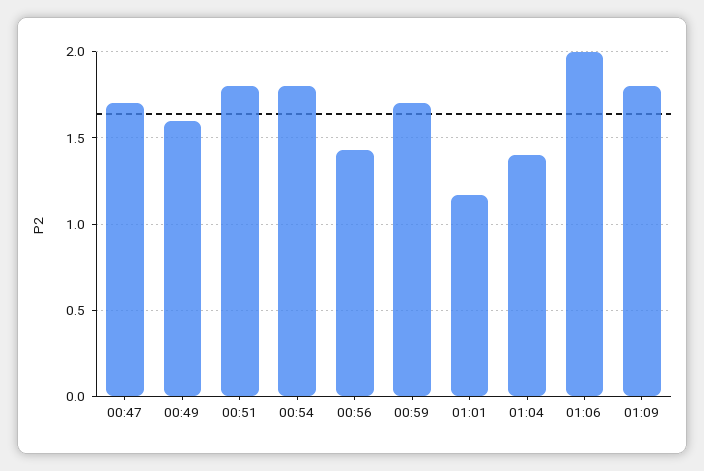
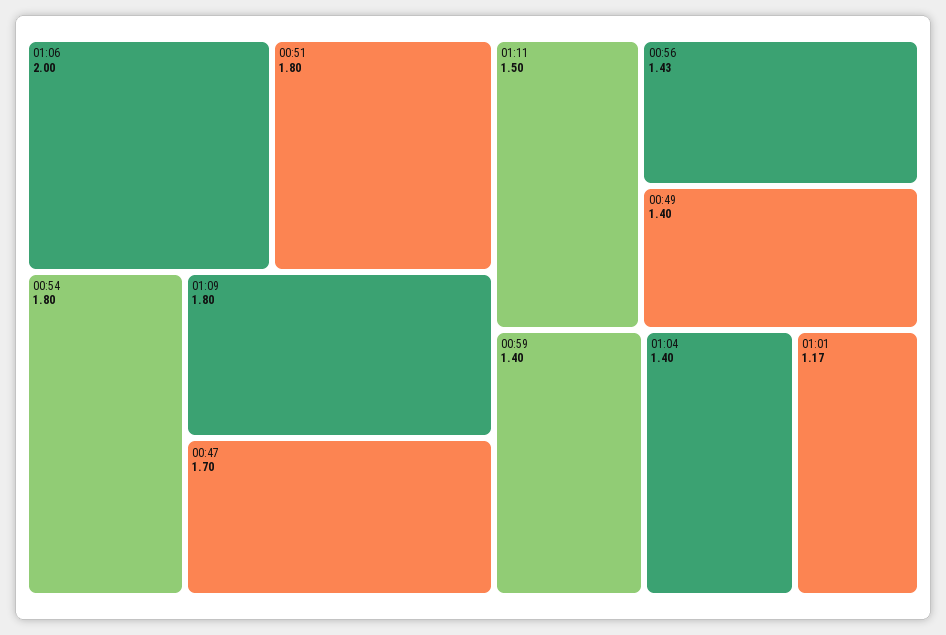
00:49: 1.6 -> 1.4
00:59: 1.7 -> 1.4
01:11: none -> 1.5

